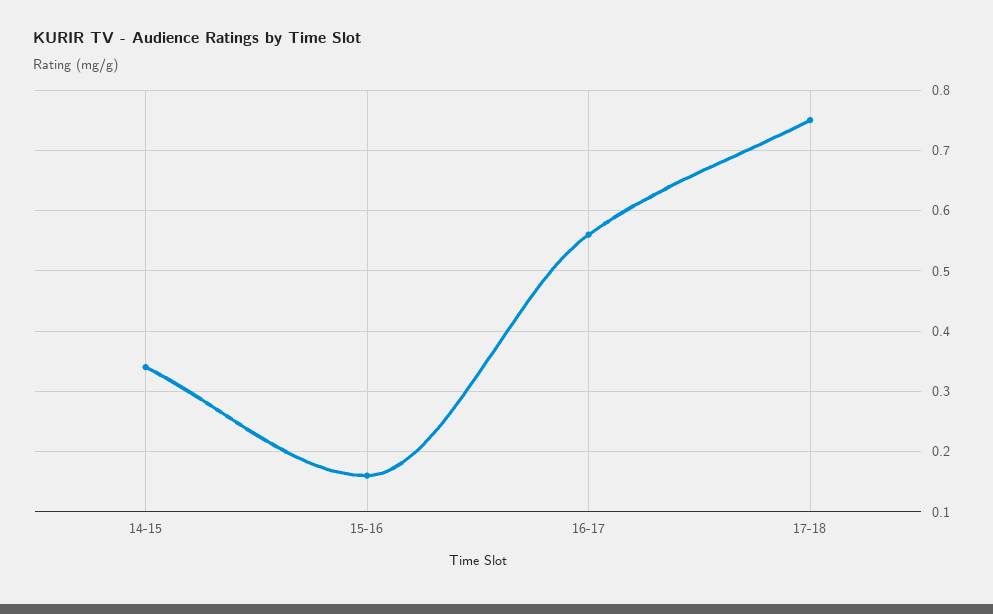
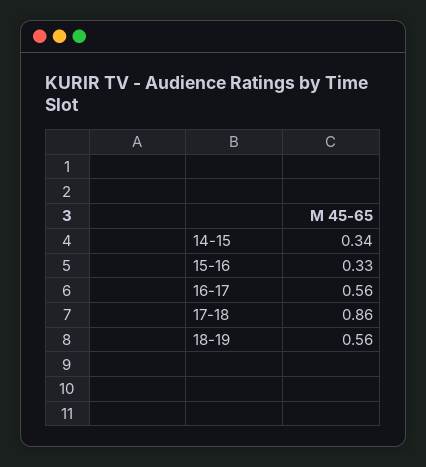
15-16: 0.16 -> 0.33
17-18: 0.75 -> 0.86
18-19: none -> 0.56

